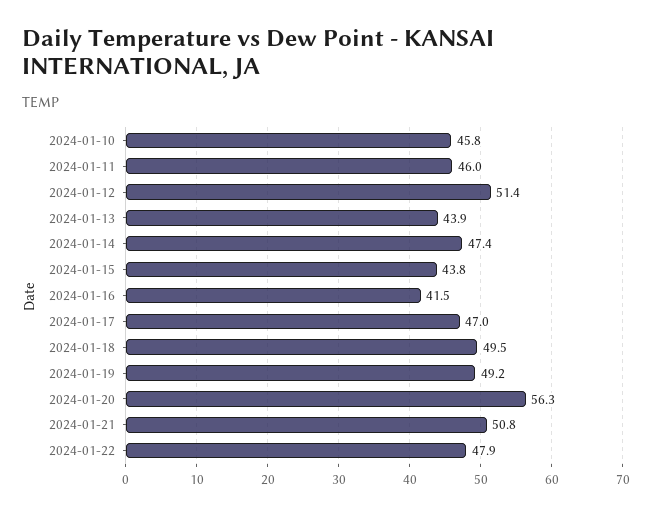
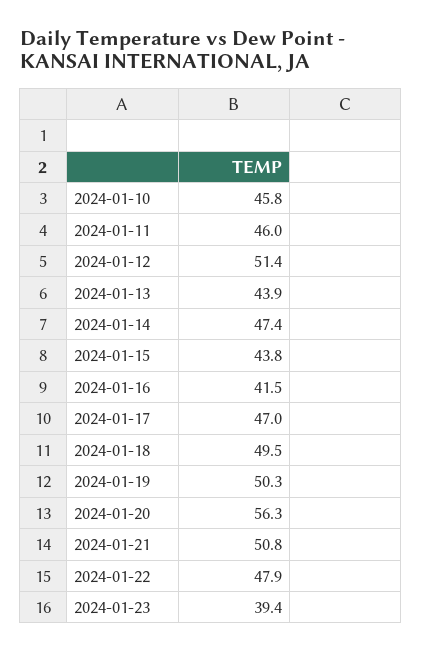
2024-01-19: 49.2 -> 50.3
2024-01-23: none -> 39.4

